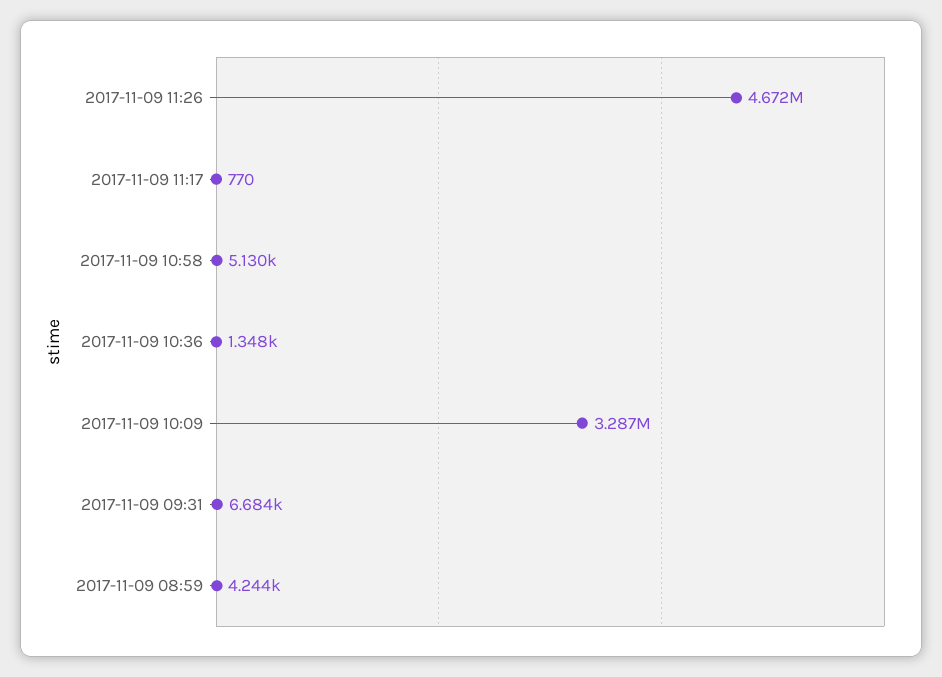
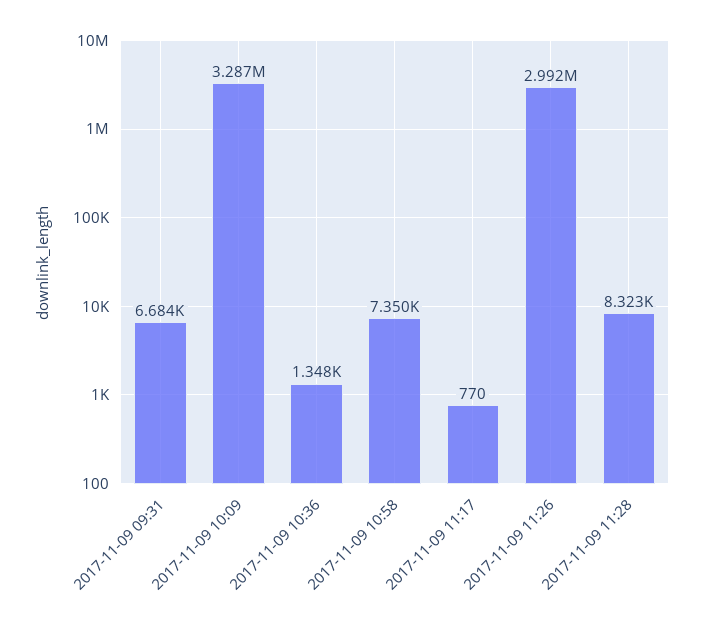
2017-11-09 11:26: 4672000 -> 2992000
2017-11-09 10:58: 5130 -> 7350
2017-11-09 08:59: 4244 -> none
2017-11-09 11:28: none -> 8323

